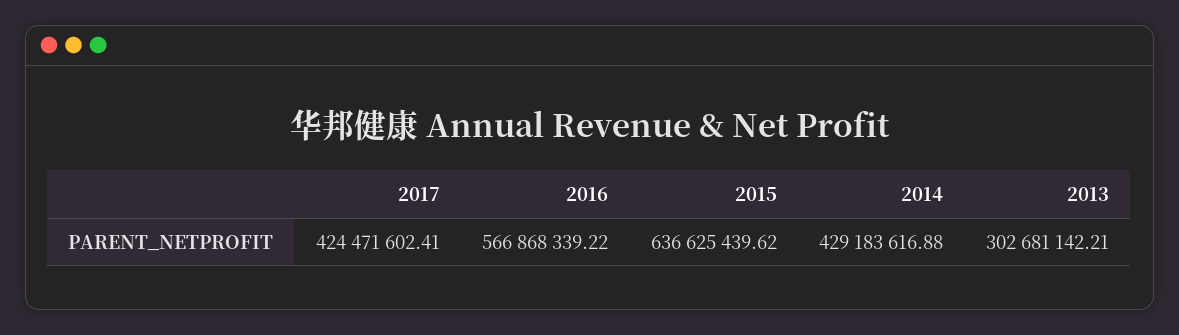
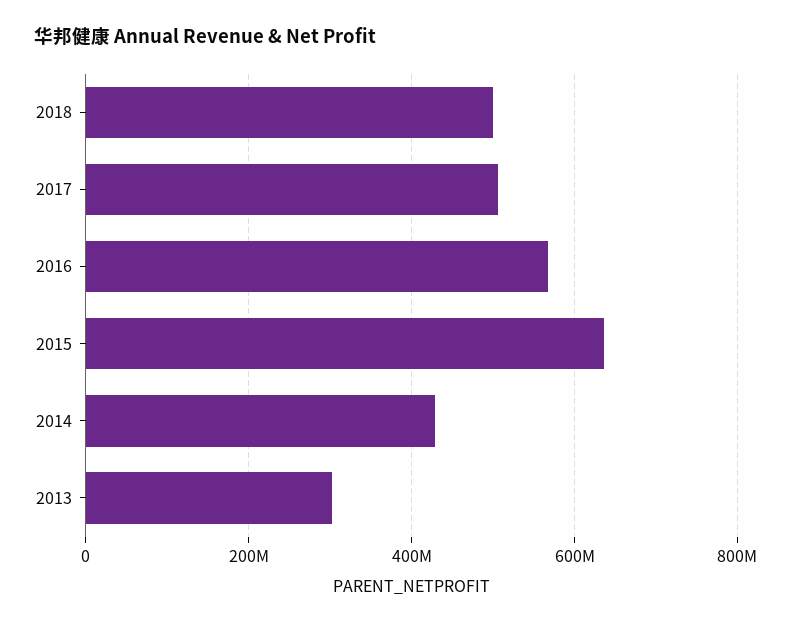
2017: 424471602.41 -> 500000000
2018: none -> 500000000

